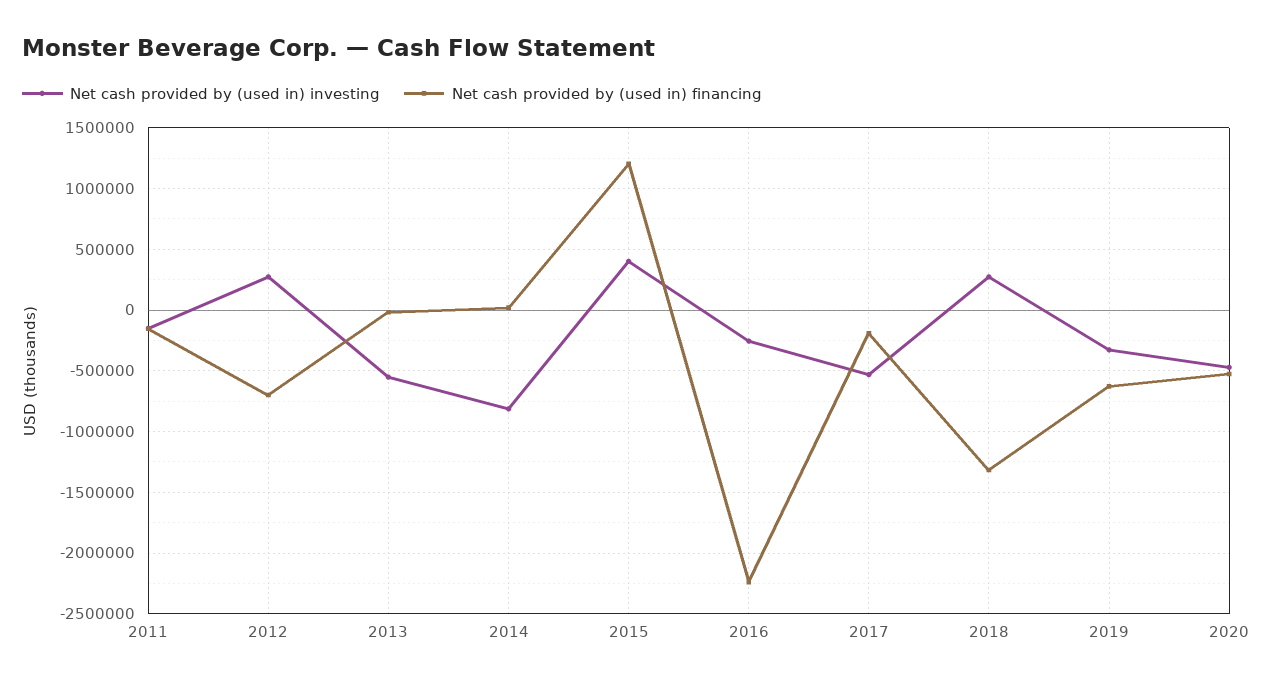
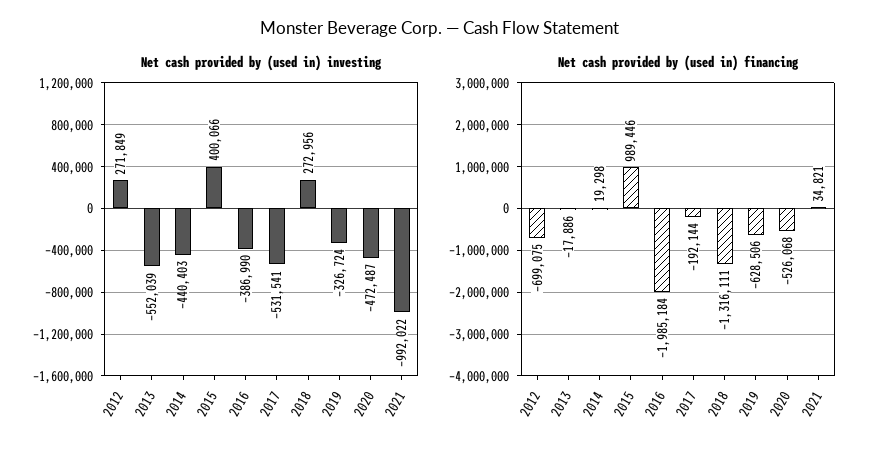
Net cash provided by (used in) investing, 2011: -150000 -> none
Net cash provided by (used in) financing, 2011: -150000 -> none
Net cash provided by (used in) investing, 2014: -800000 -> -440403
Net cash provided by (used in) financing, 2015: 1200000 -> 989446
Net cash provided by (used in) investing, 2016: -250000 -> -386990
Net cash provided by (used in) financing, 2016: -2250000 -> -1985184
Net cash provided by (used in) investing, 2021: none -> -992022
Net cash provided by (used in) financing, 2021: none -> 34821

